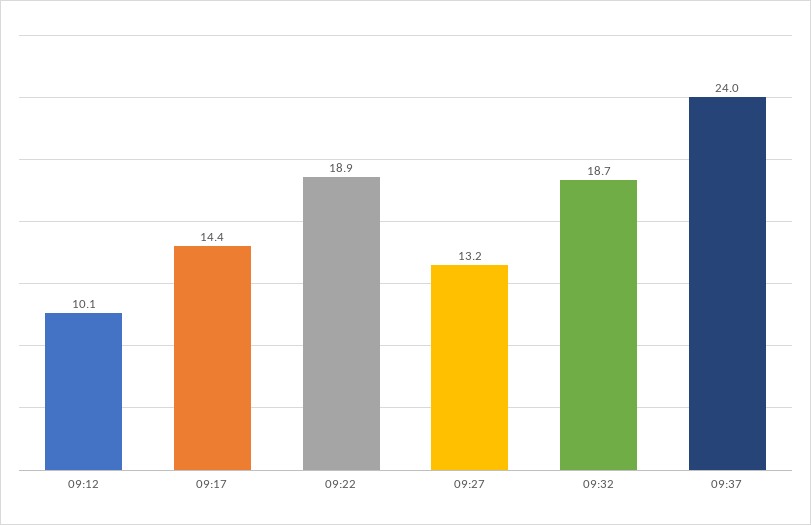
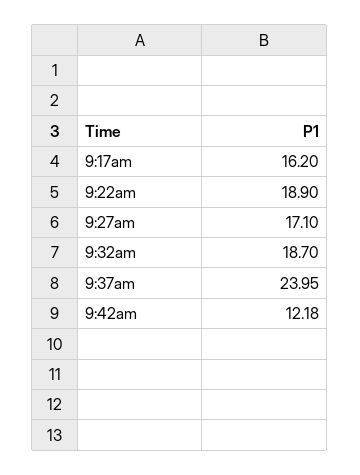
09:12: 10.1 -> none
09:17: 14.4 -> 16.2
09:27: 13.2 -> 17.1
9:42am: none -> 12.18

